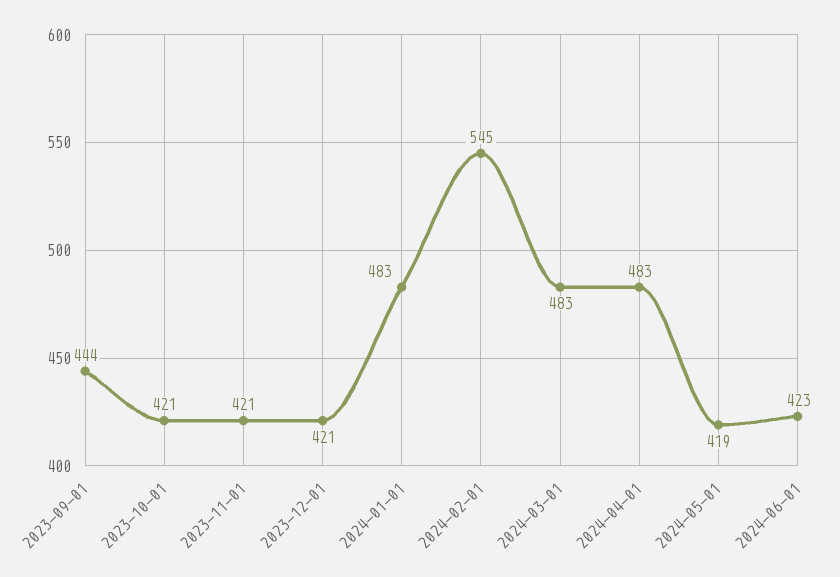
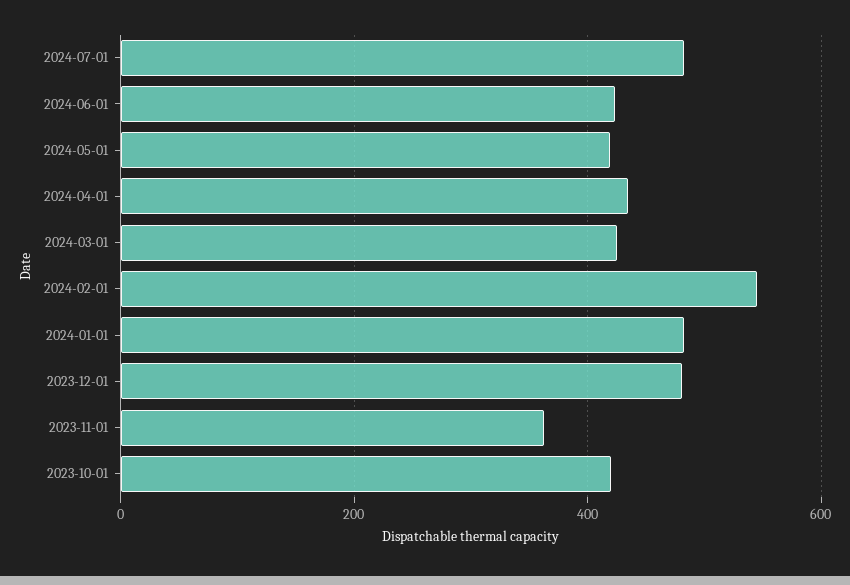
2023-09-01: 444 -> none
2023-11-01: 421 -> 360
2023-12-01: 421 -> 480
2024-03-01: 483 -> 420
2024-04-01: 483 -> 440
2024-07-01: none -> 480

